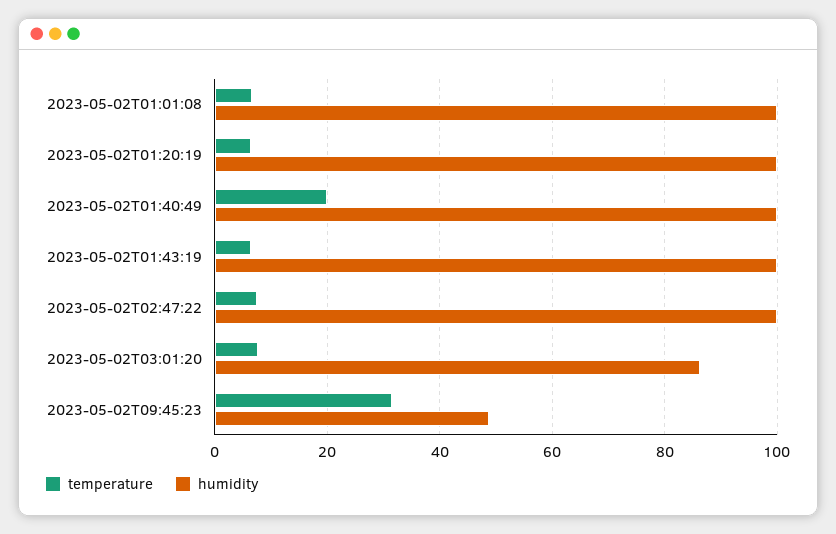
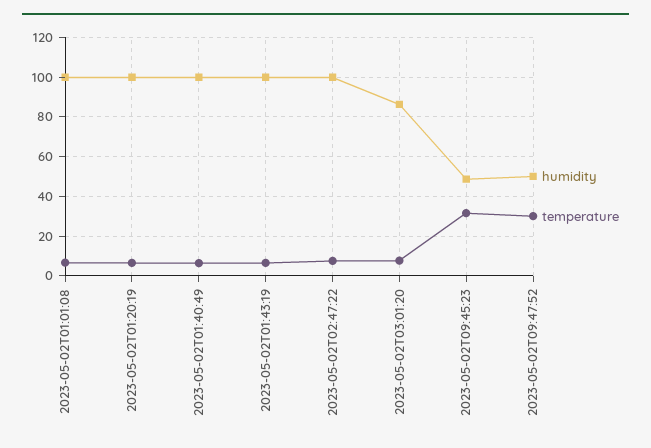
temperature, 2023-05-02T01:40:49: 20 -> 5
humidity, 2023-05-02T09:47:52: none -> 50
temperature, 2023-05-02T09:47:52: none -> 30

